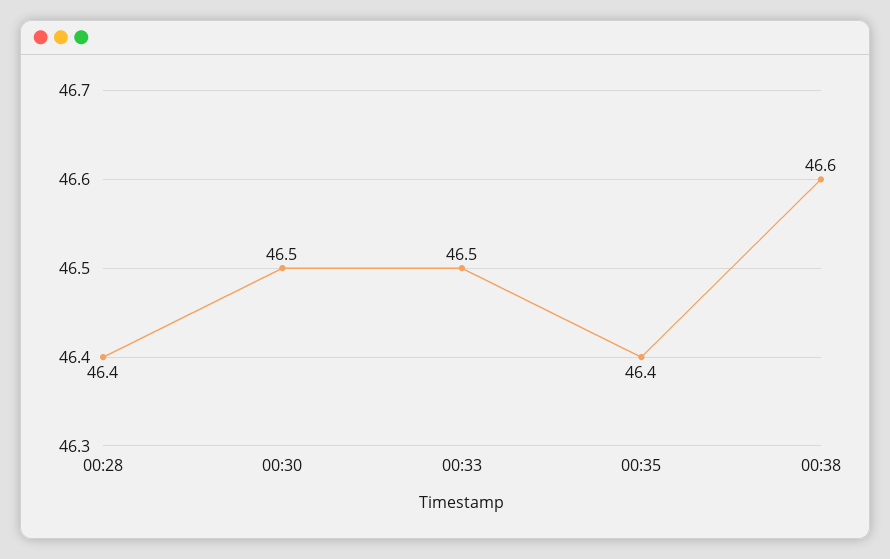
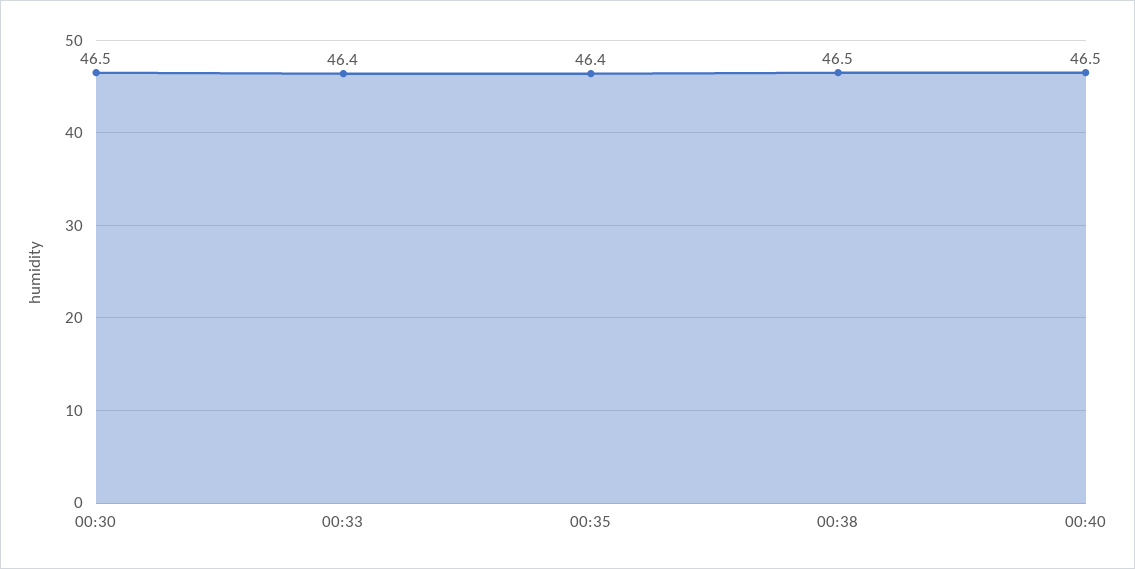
00:28: 46.4 -> none
00:33: 46.5 -> 46.4
00:38: 46.6 -> 46.5
00:40: none -> 46.5

